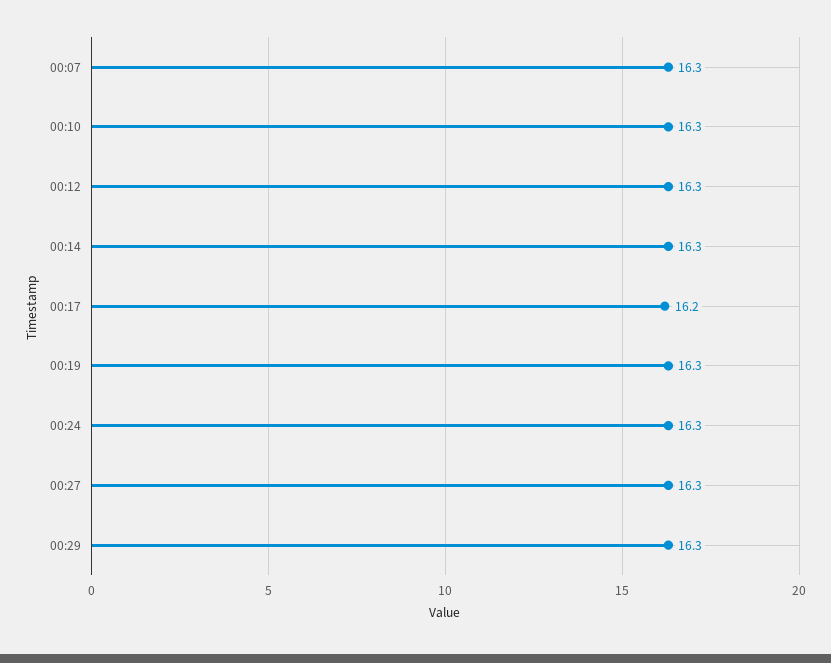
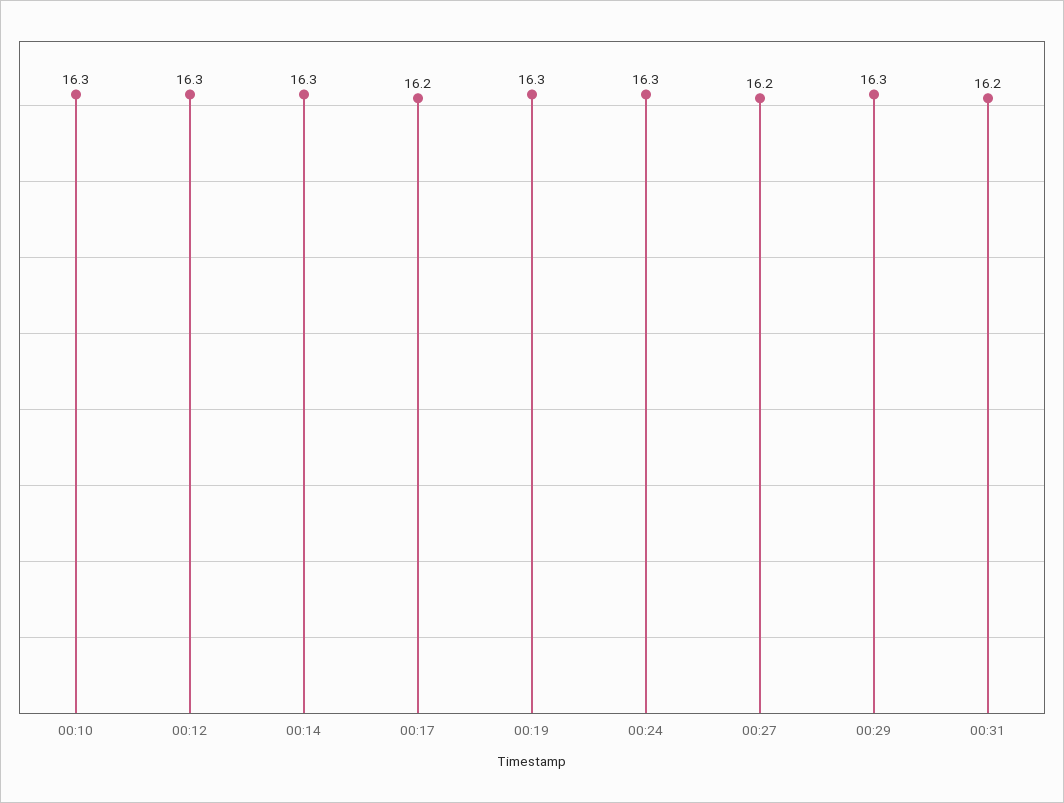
00:07: 16.3 -> none
00:27: 16.3 -> 16.2
00:31: none -> 16.2

